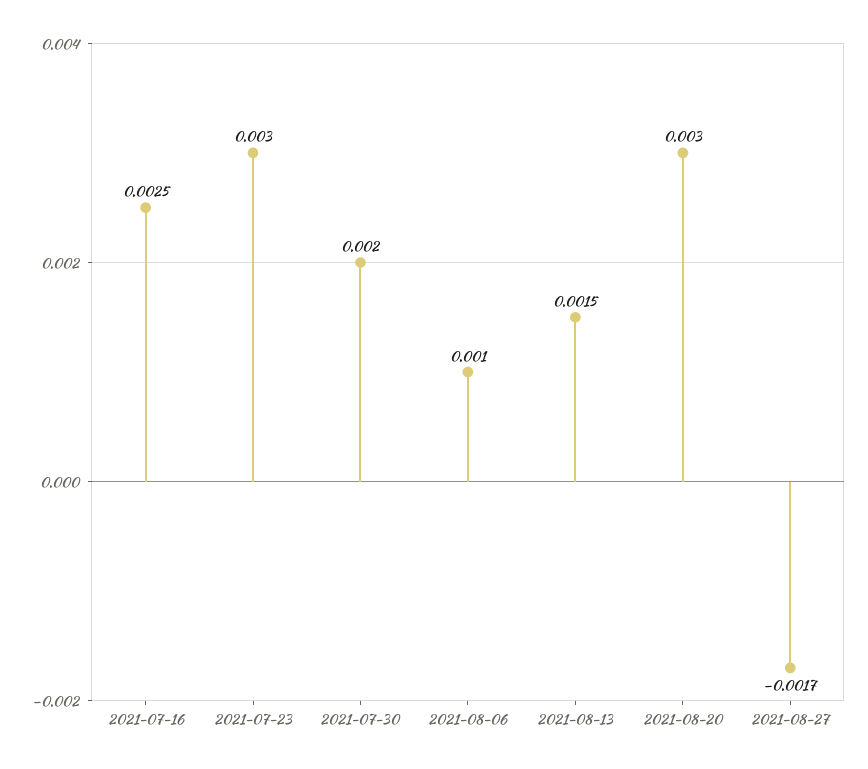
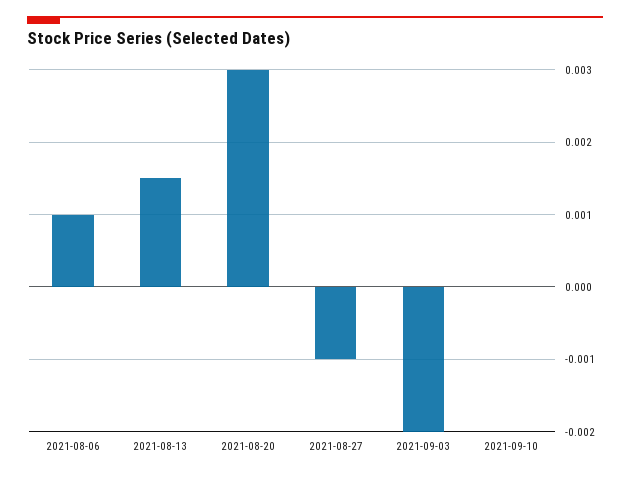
2021-07-16: 0.0025 -> none
2021-07-23: 0.003 -> none
2021-07-30: 0.002 -> none
2021-08-27: -0.0017 -> -0.001
2021-09-03: none -> -0.002
2021-09-10: none -> 0

